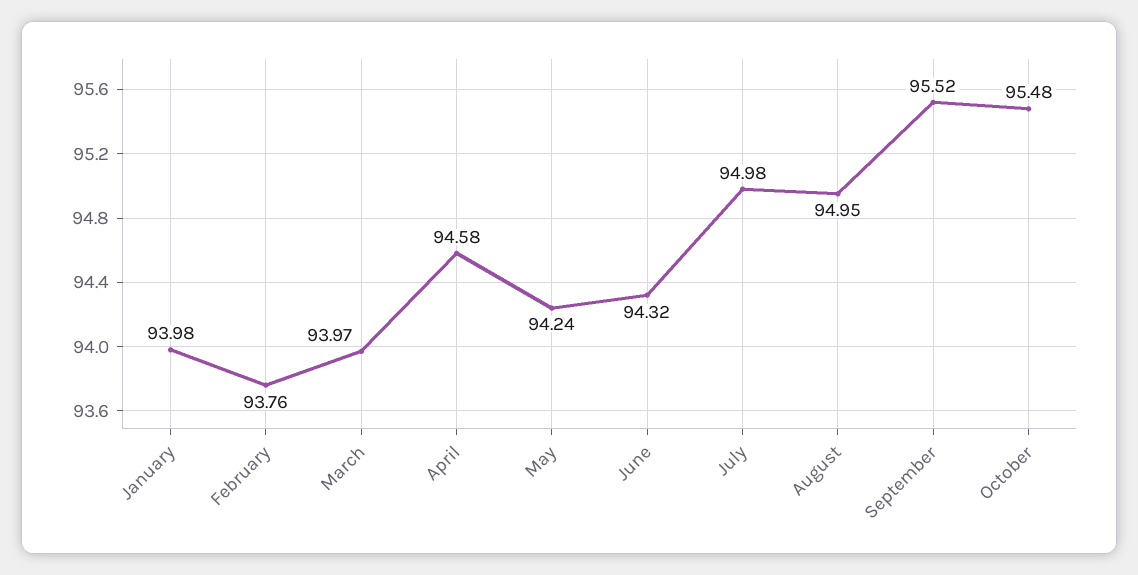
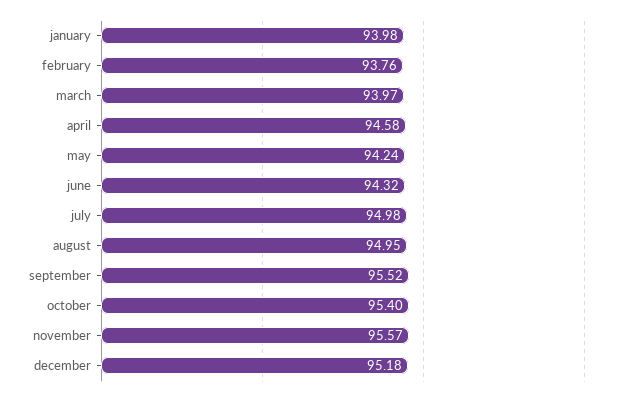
October: 95.48 -> 95.4
november: none -> 95.57
december: none -> 95.18

